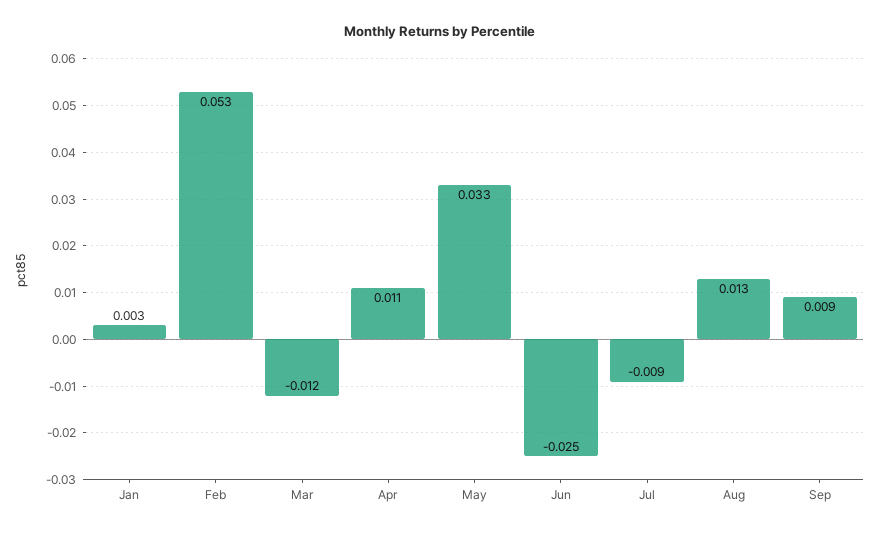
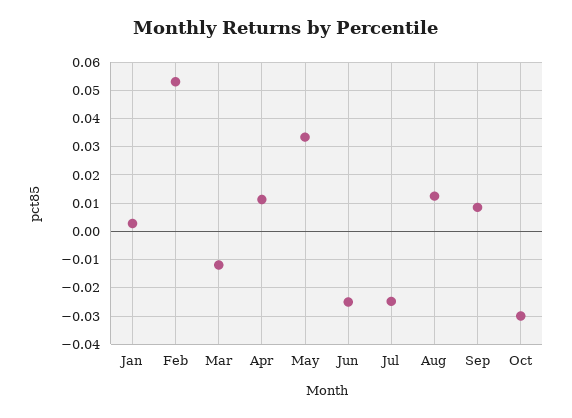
Jul: -0.009 -> -0.025
Oct: none -> -0.03

